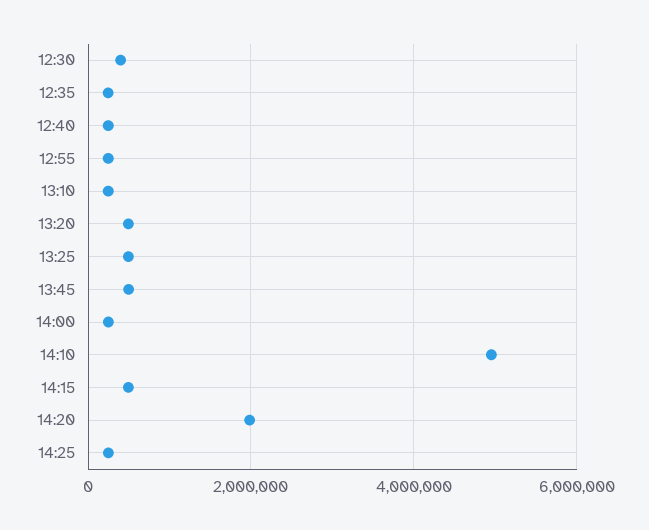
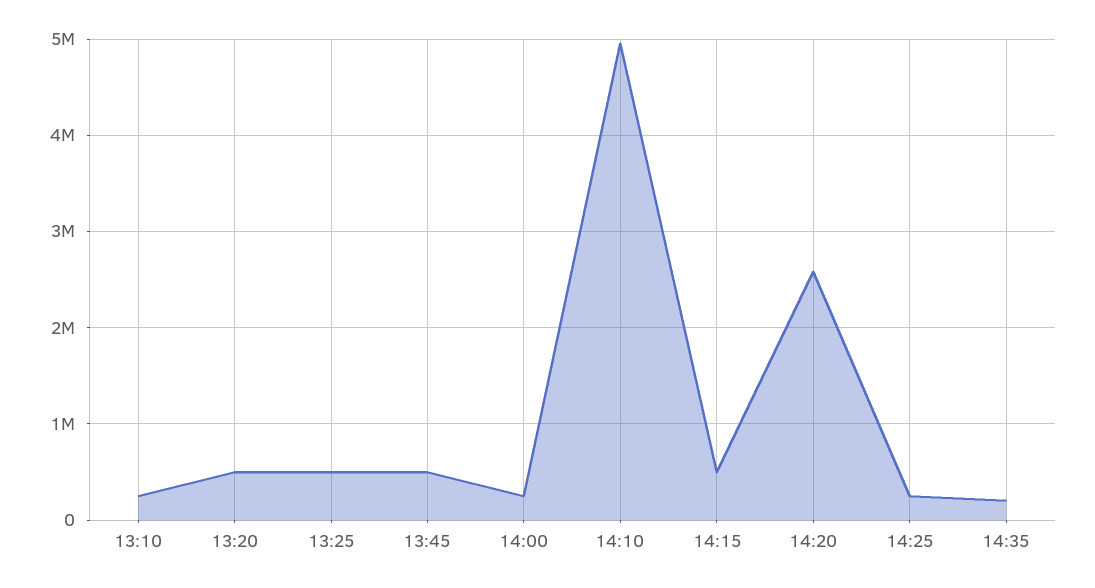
12:30: 400000 -> none
12:35: 200000 -> none
12:40: 200000 -> none
12:55: 200000 -> none
14:20: 2000000 -> 2600000
14:35: none -> 200000

